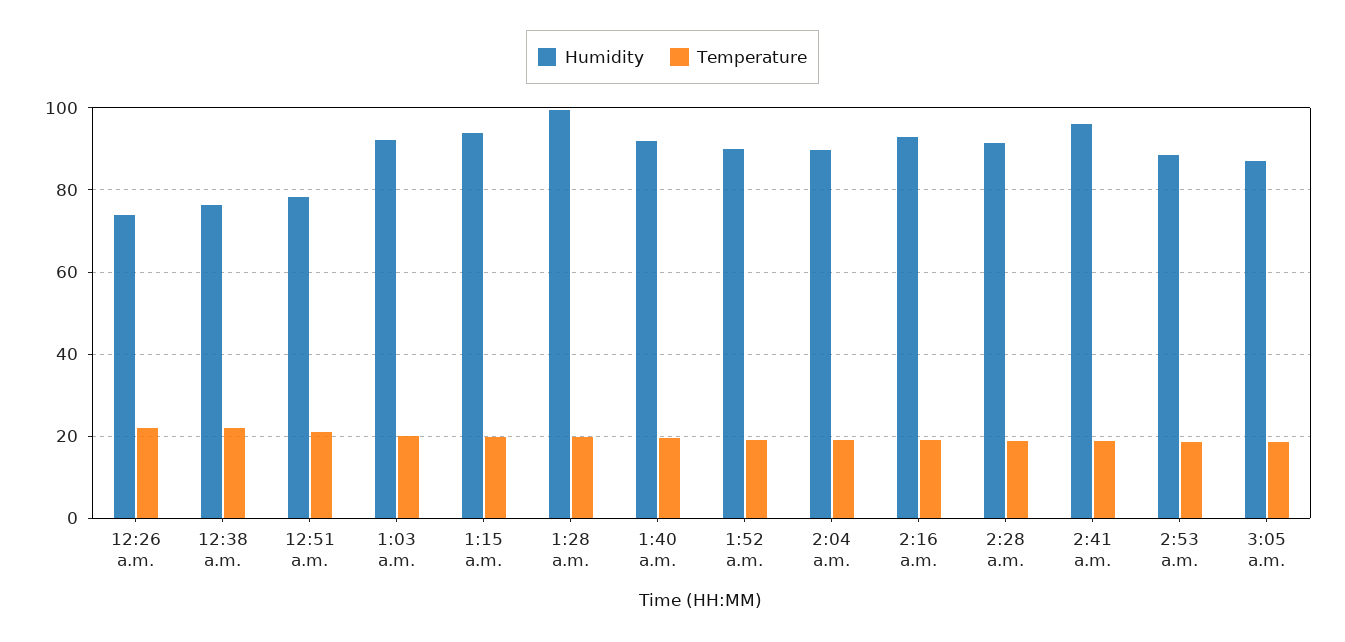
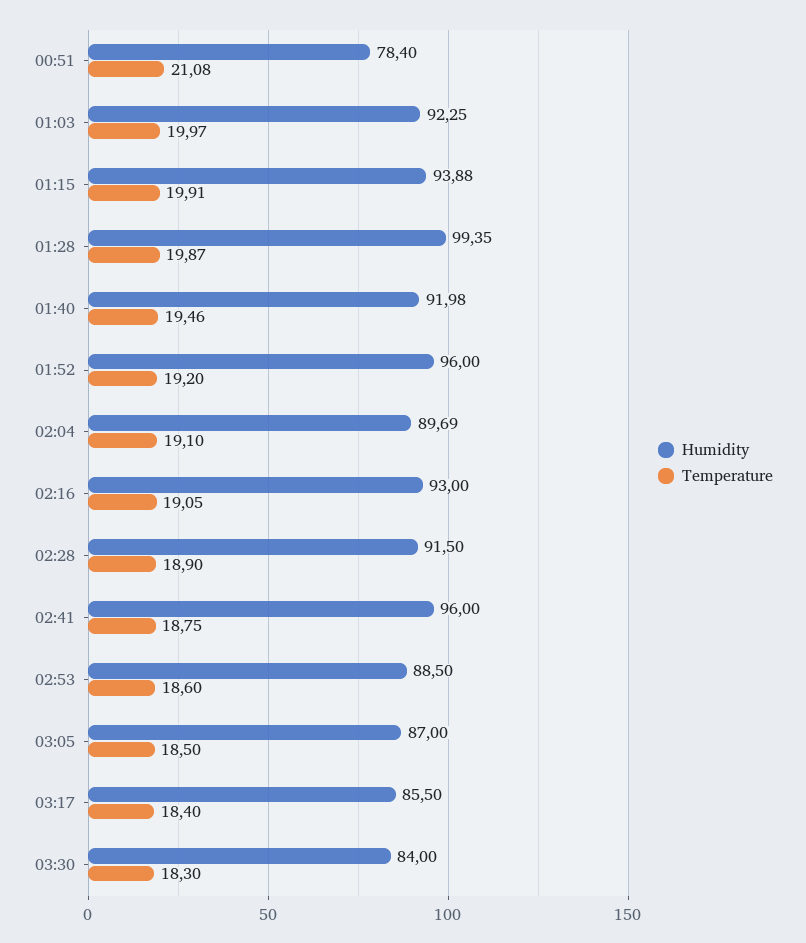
Humidity, 12:26 a.m.: 74 -> none
Temperature, 12:26 a.m.: 22 -> none
Humidity, 12:38 a.m.: 76 -> none
Temperature, 12:38 a.m.: 22 -> none
Humidity, 1:52 a.m.: 90 -> 96
Humidity, 03:17: none -> 85.5
Temperature, 03:17: none -> 18.4
Humidity, 03:30: none -> 84
Temperature, 03:30: none -> 18.3

